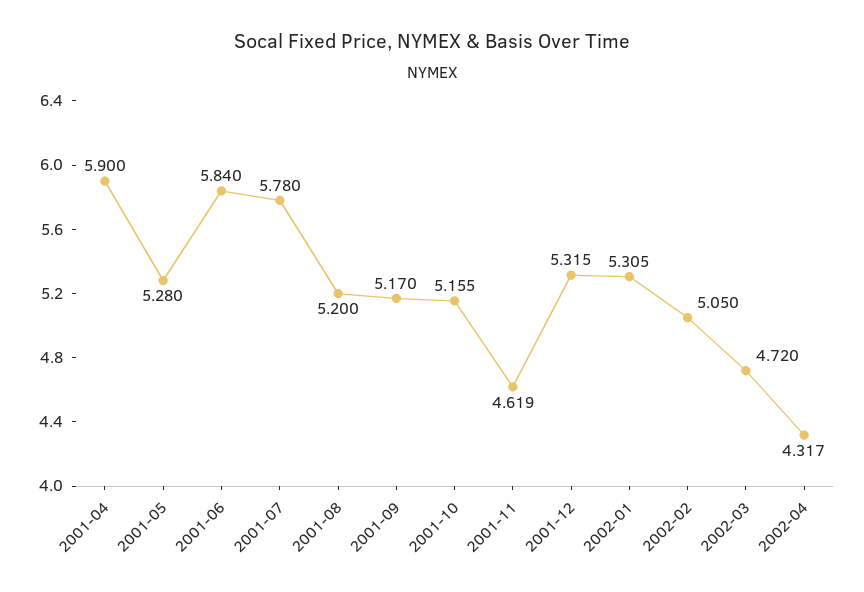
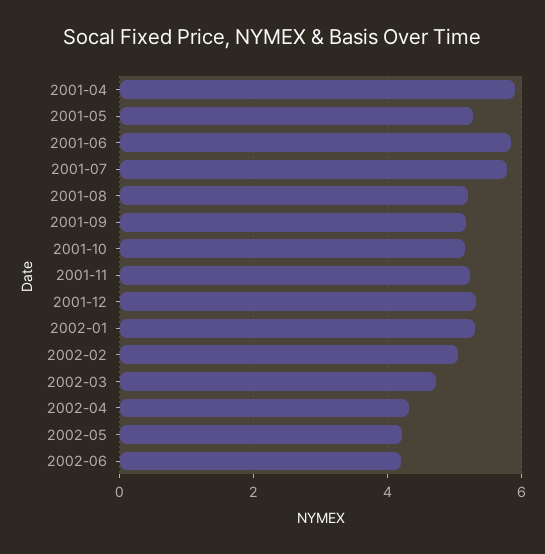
2001-11: 4.619 -> 5.2
2002-05: none -> 4.2
2002-06: none -> 4.2

